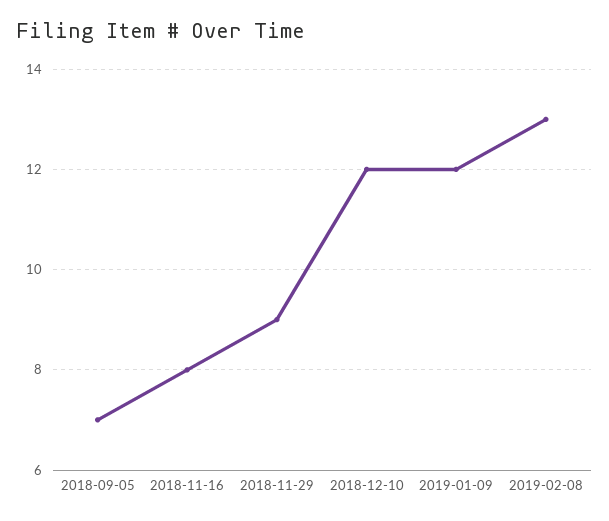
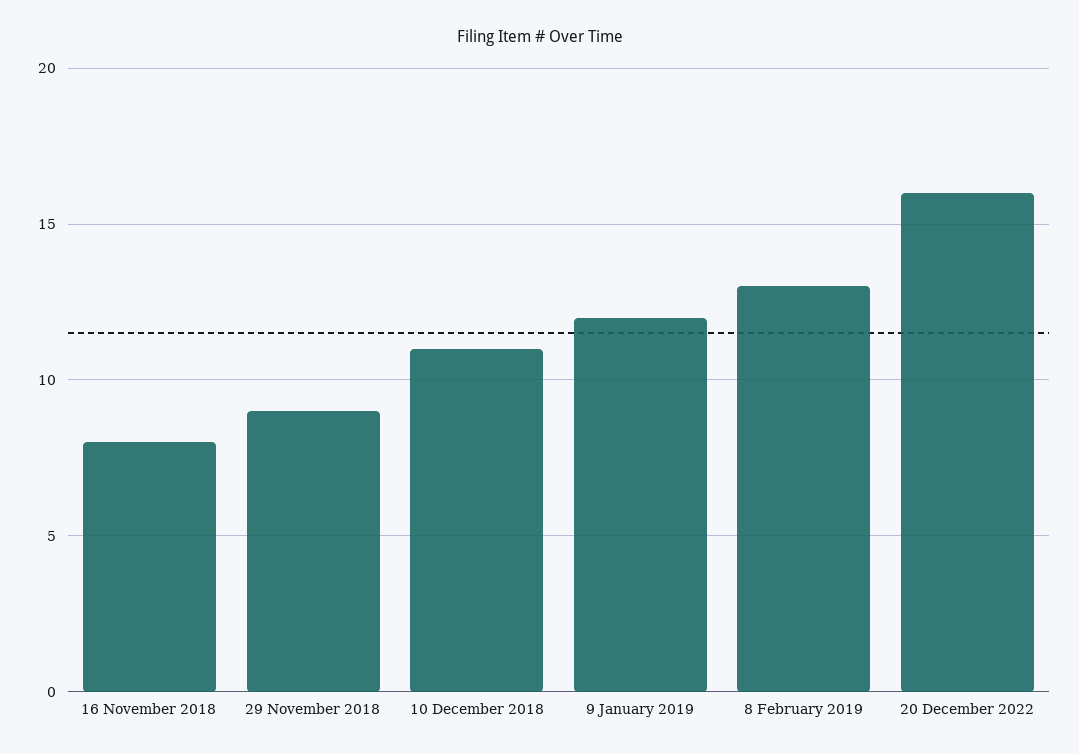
2018-09-05: 7 -> none
2018-12-10: 12 -> 11
20 December 2022: none -> 16

